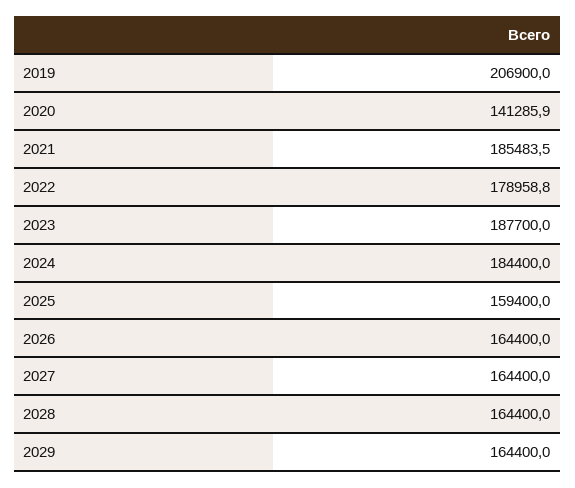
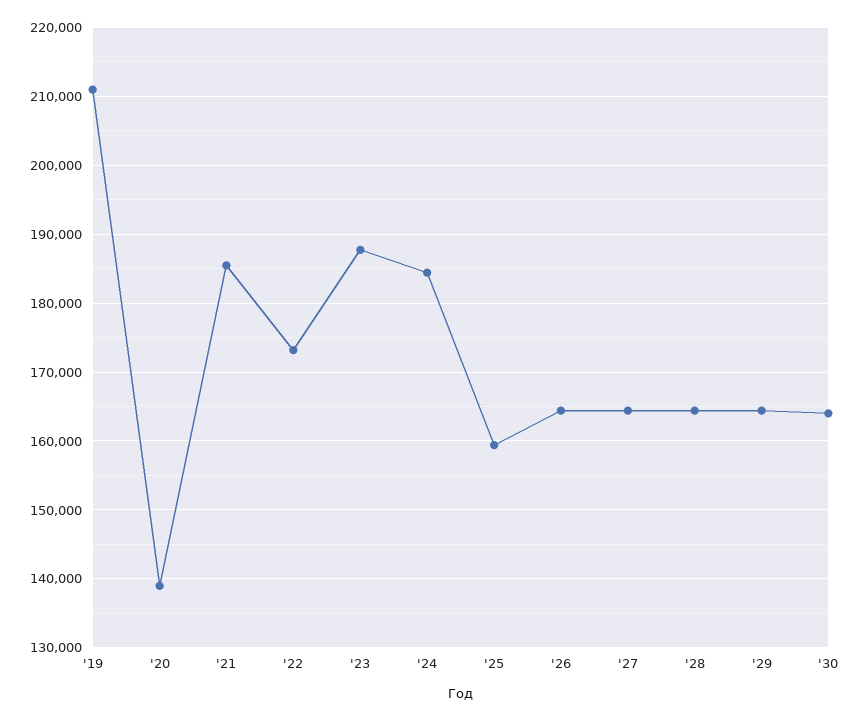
2019: 206900 -> 211000
2020: 141285.9 -> 139000
2022: 178958.8 -> 173000
'30: none -> 164000

